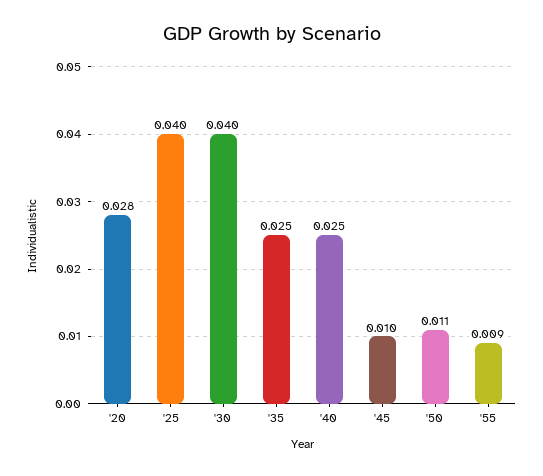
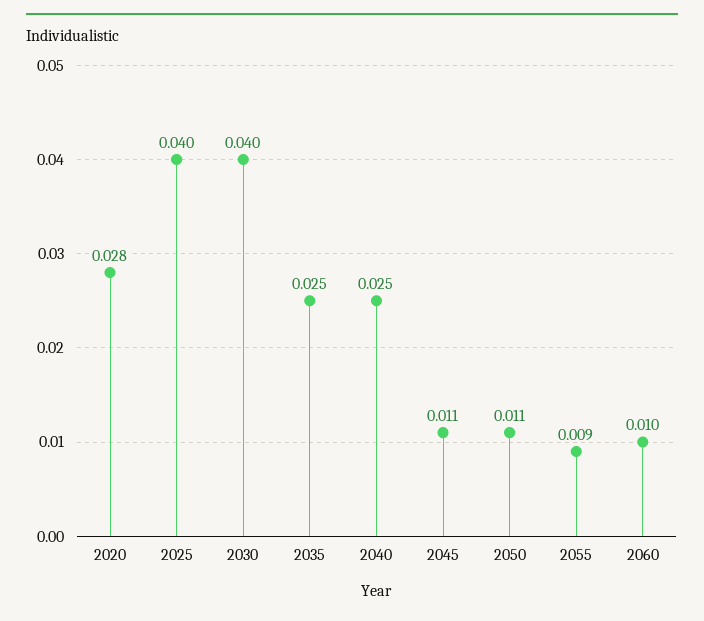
'45: 0.01 -> 0.011
2060: none -> 0.01

